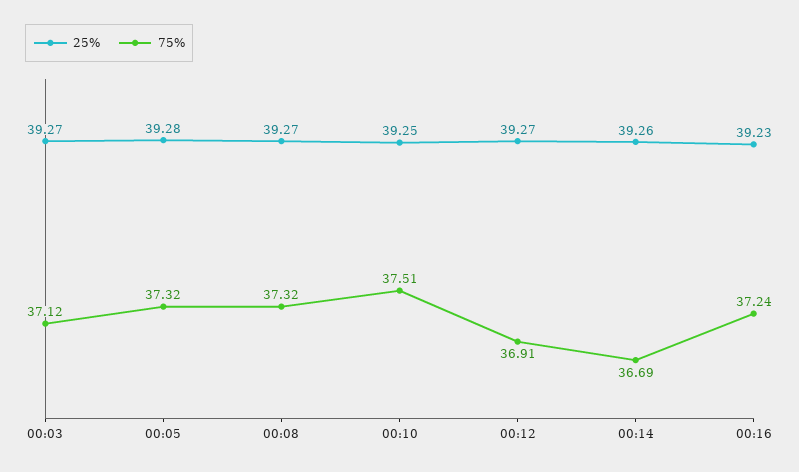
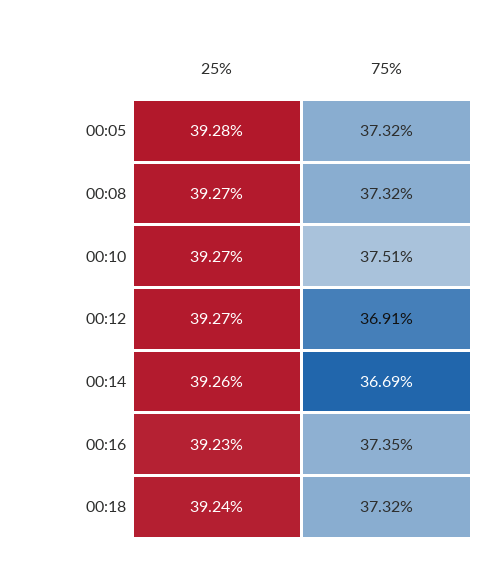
25%, 00:03: 39.27 -> none
75%, 00:03: 37.12 -> none
25%, 00:10: 39.25 -> 39.27
75%, 00:16: 37.24 -> 37.35
25%, 00:18: none -> 39.24
75%, 00:18: none -> 37.32

